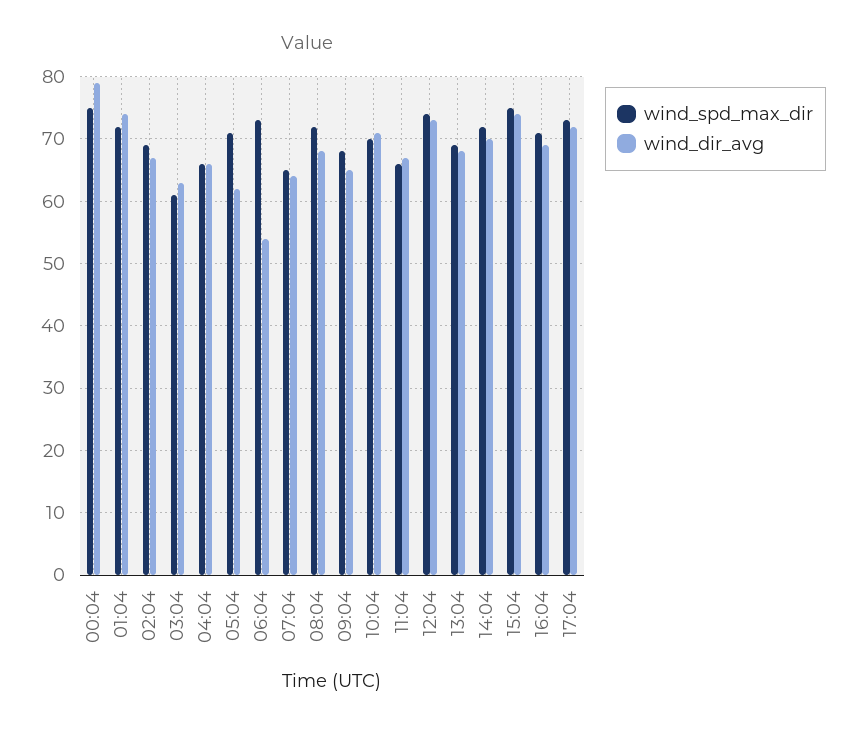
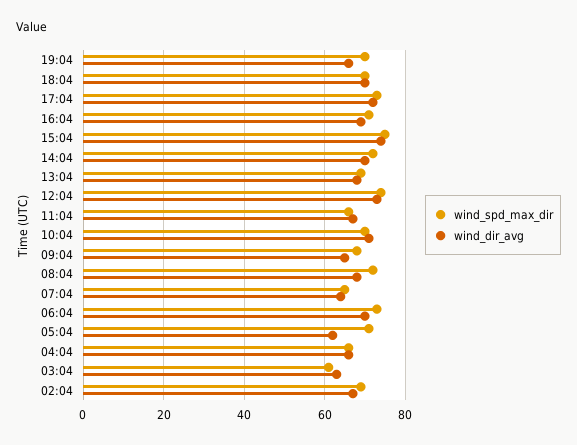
wind_spd_max_dir, 00:04: 75 -> none
wind_dir_avg, 00:04: 79 -> none
wind_spd_max_dir, 01:04: 72 -> none
wind_dir_avg, 01:04: 74 -> none
wind_dir_avg, 06:04: 54 -> 70
wind_spd_max_dir, 19:04: none -> 70
wind_dir_avg, 19:04: none -> 65
wind_spd_max_dir, 18:04: none -> 70
wind_dir_avg, 18:04: none -> 70

